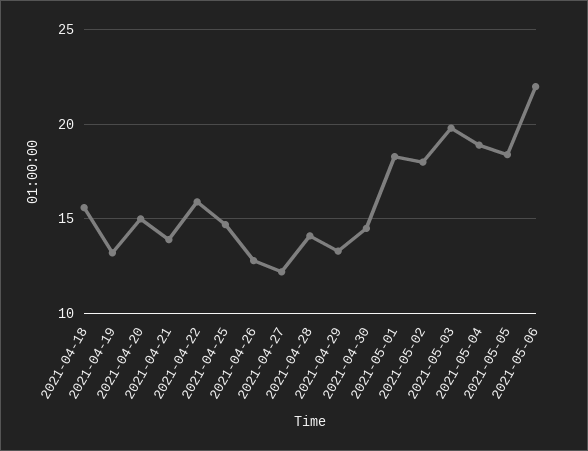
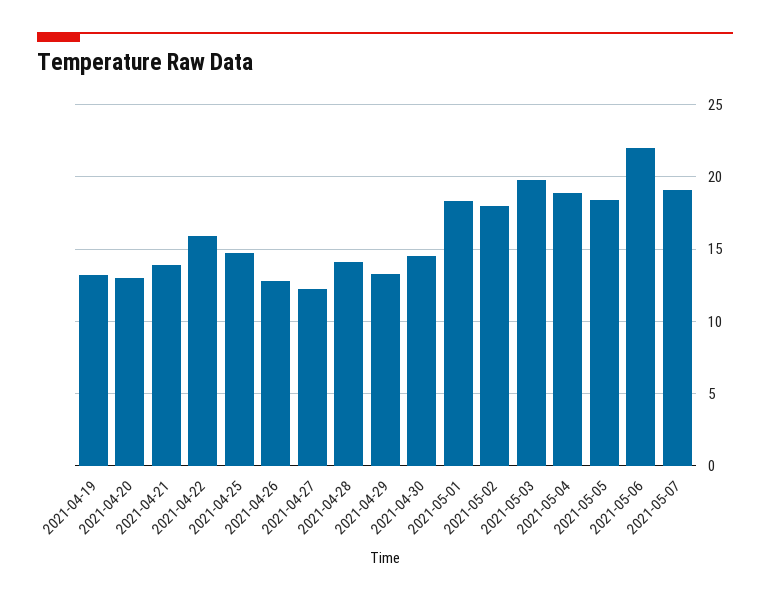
2021-04-18: 15.5 -> none
2021-04-20: 15 -> 13
2021-05-07: none -> 19

